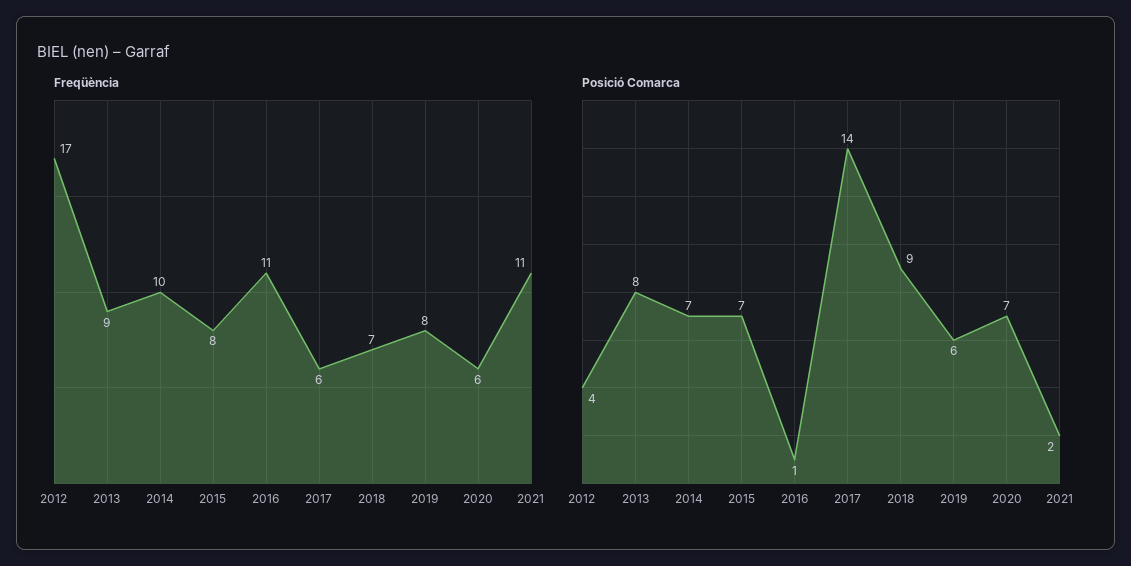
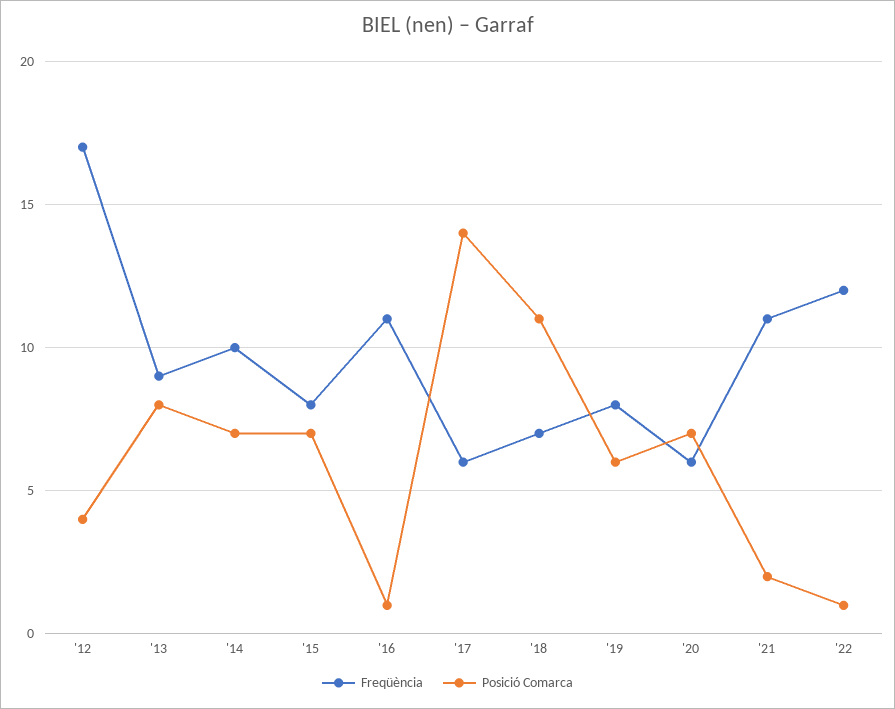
Posició Comarca, 2018: 9 -> 11
Freqüència, '22: none -> 12
Posició Comarca, '22: none -> 1

